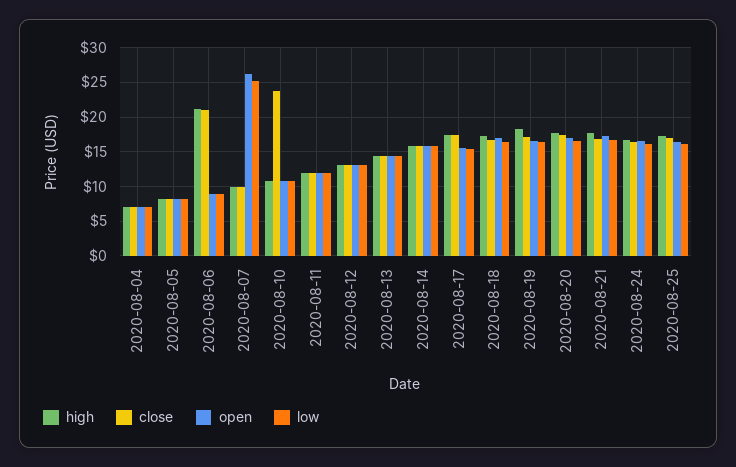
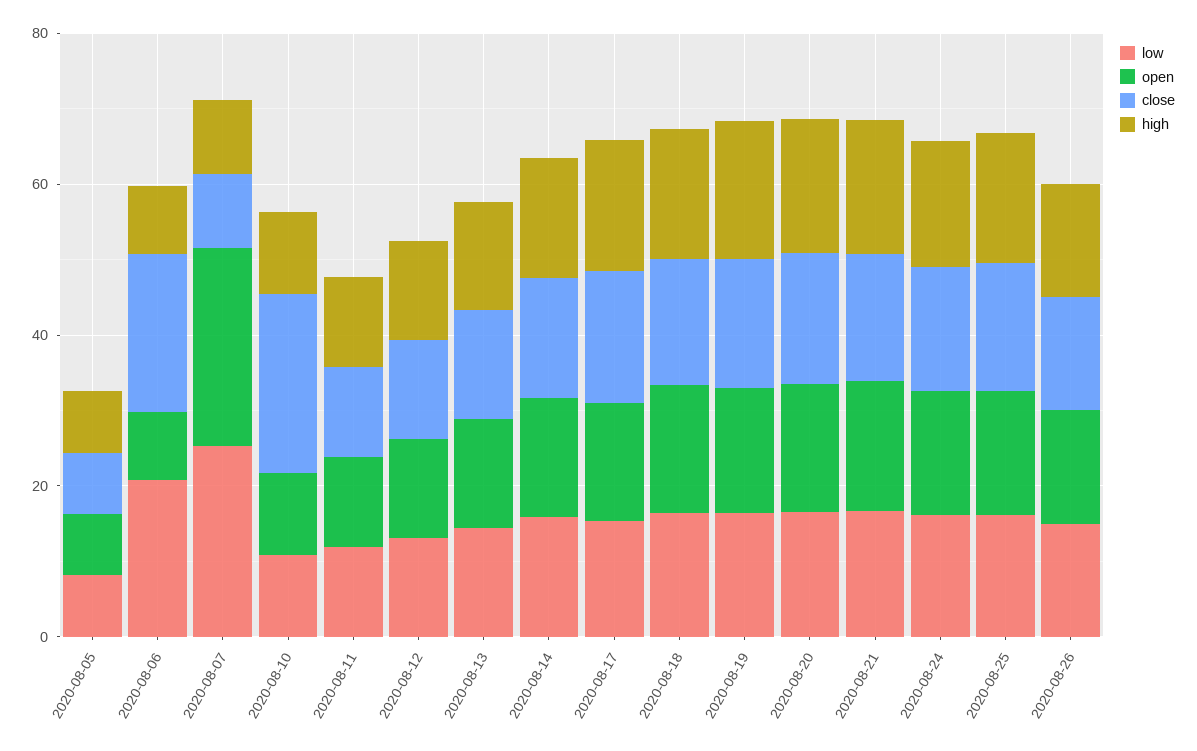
high, 2020-08-04: 7 -> none
close, 2020-08-04: 7 -> none
open, 2020-08-04: 7 -> none
low, 2020-08-04: 7 -> none
high, 2020-08-06: 21 -> 10
low, 2020-08-06: 9 -> 20
low, 2020-08-26: none -> 15
open, 2020-08-26: none -> 15
close, 2020-08-26: none -> 15
high, 2020-08-26: none -> 15

